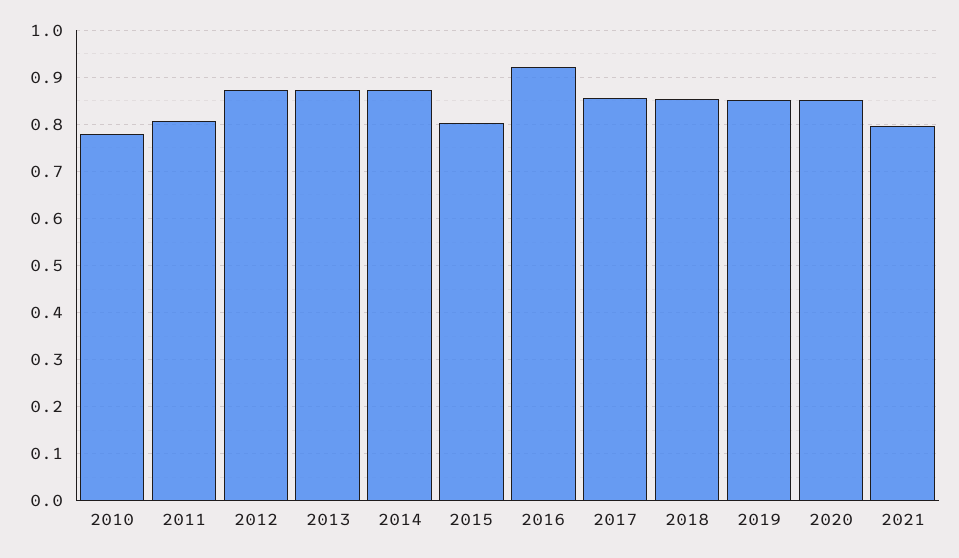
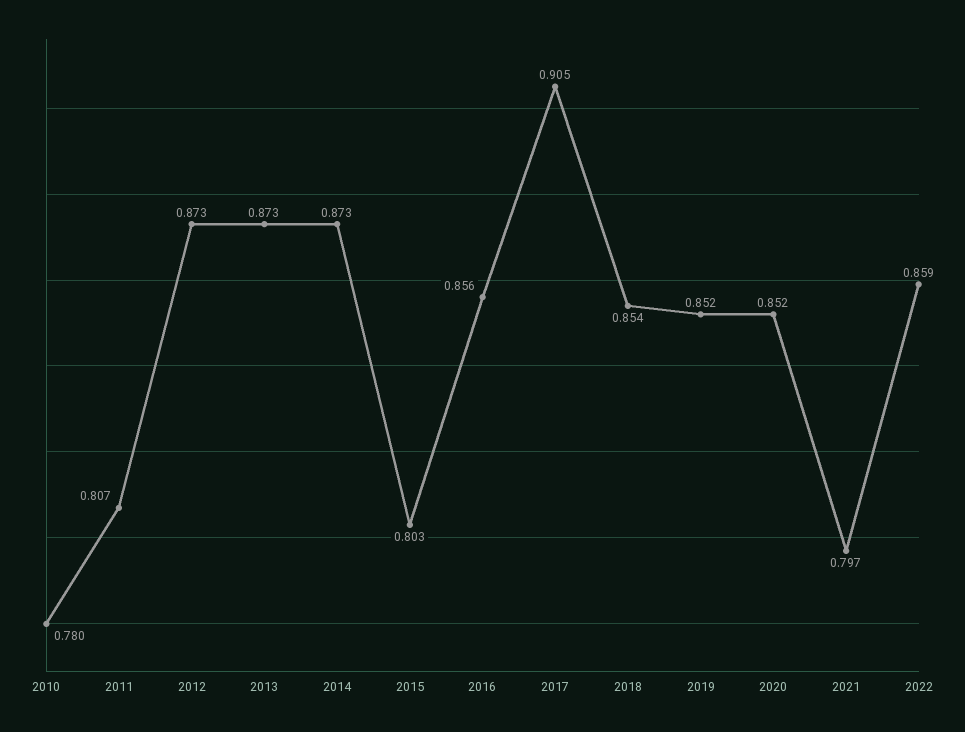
2016: 0.92 -> 0.856
2017: 0.86 -> 0.905
2022: none -> 0.859

